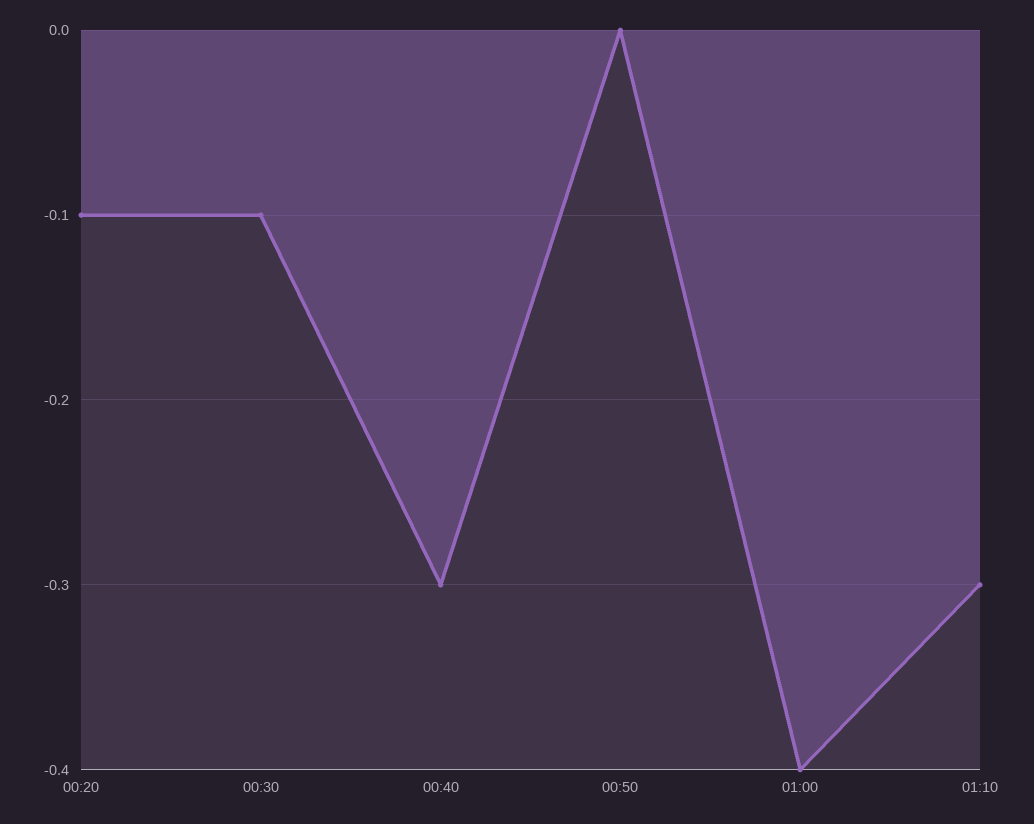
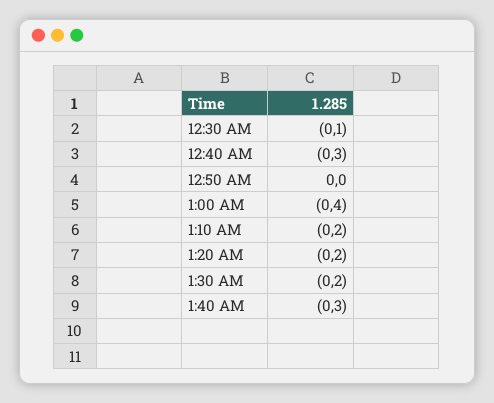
00:20: -0.1 -> none
01:10: -0.3 -> -0.2
1:20 AM: none -> -0.2
1:30 AM: none -> -0.2
1:40 AM: none -> -0.3

